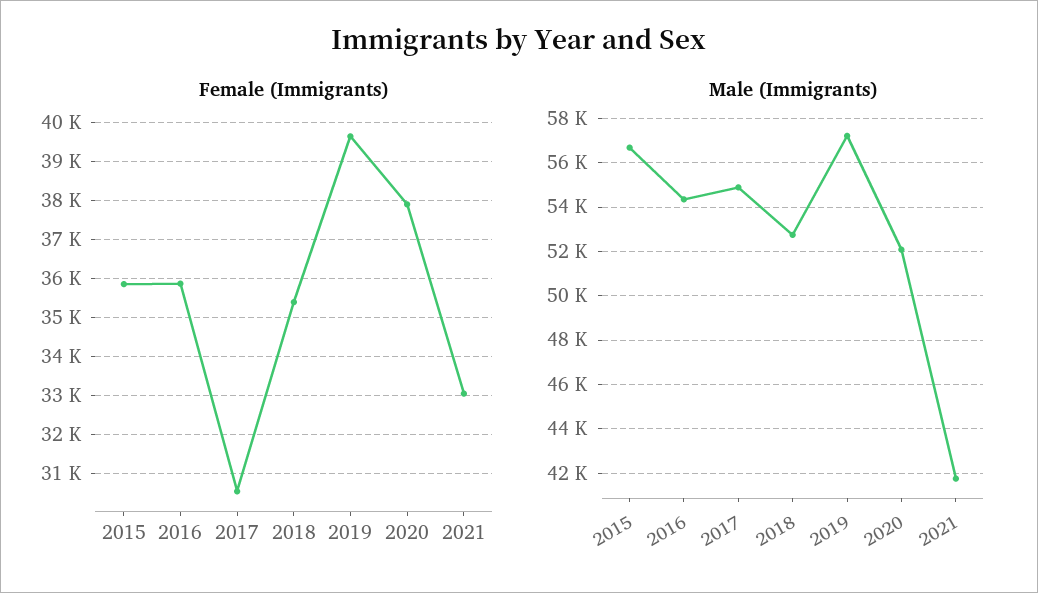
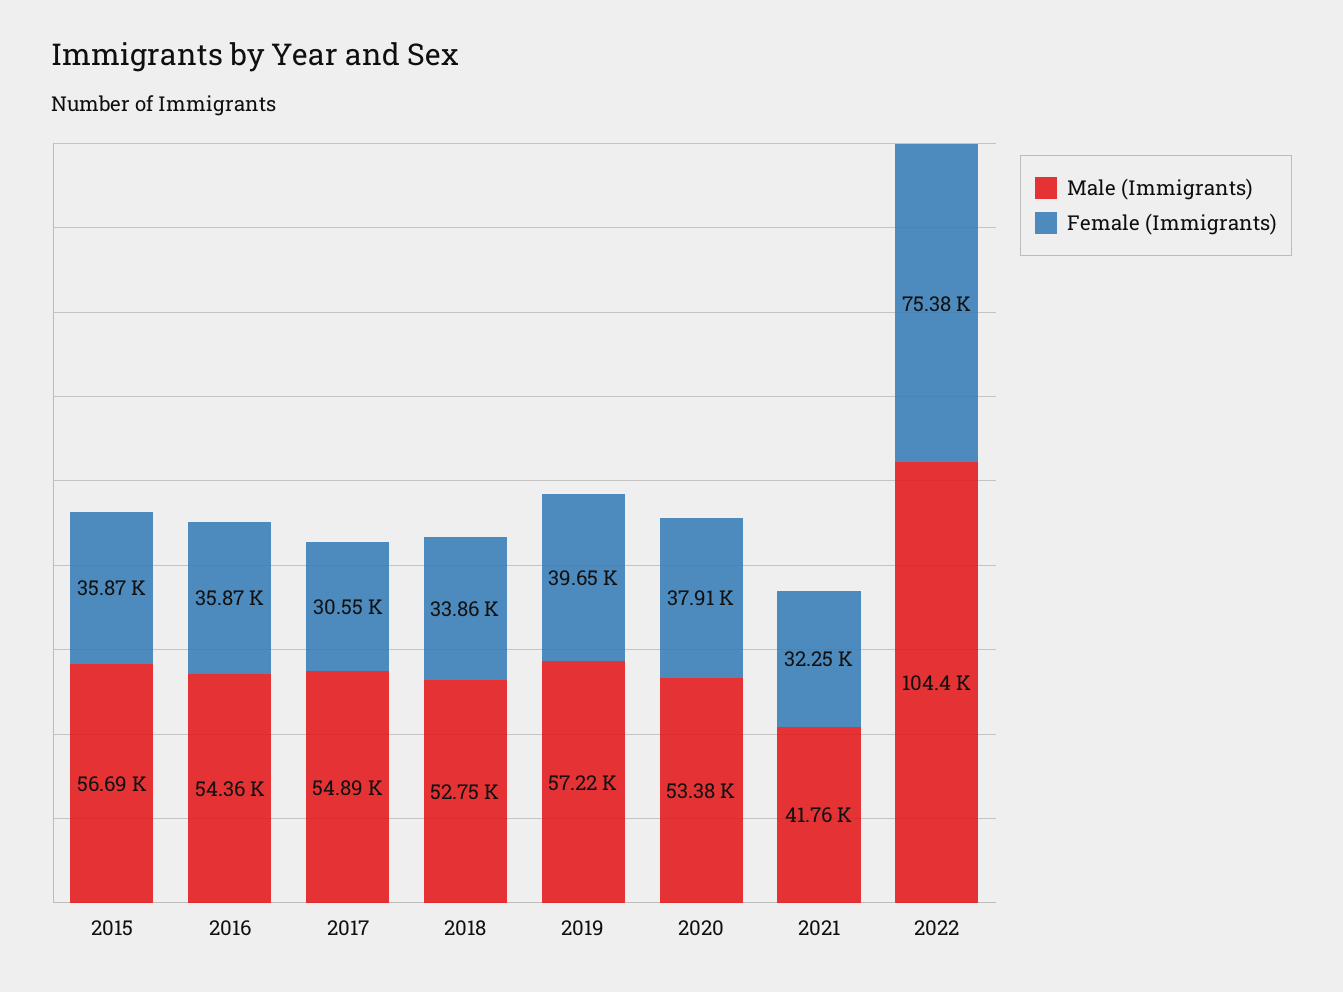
Female (Immigrants), 2018: 35400 -> 33860
Female (Immigrants), 2021: 33000 -> 32250
Male (Immigrants), 2020: 52000 -> 53380
Male (Immigrants), 2022: none -> 104400
Female (Immigrants), 2022: none -> 75380

